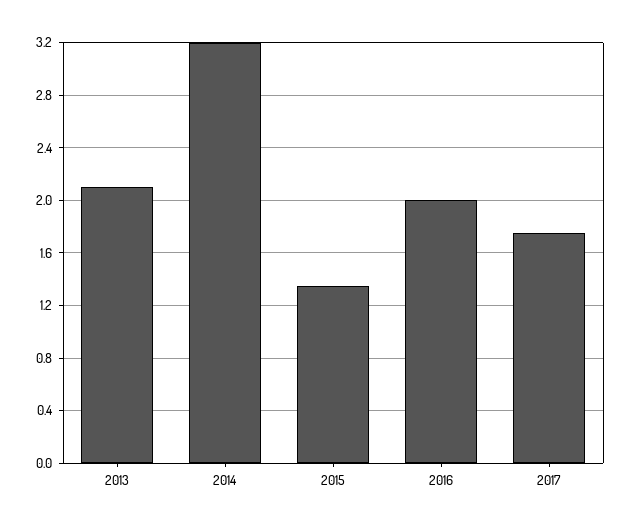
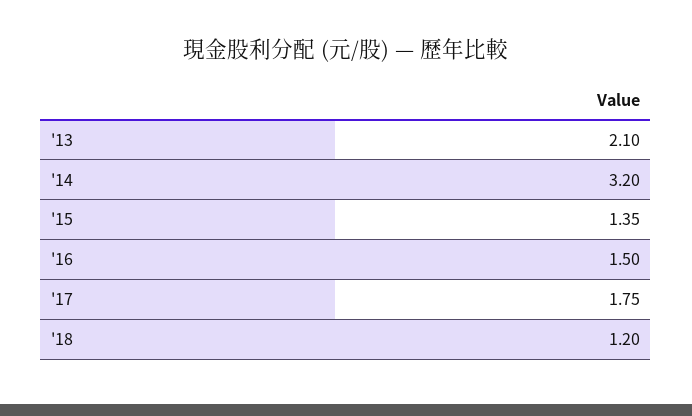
2016: 2 -> 1.5
'18: none -> 1.2

